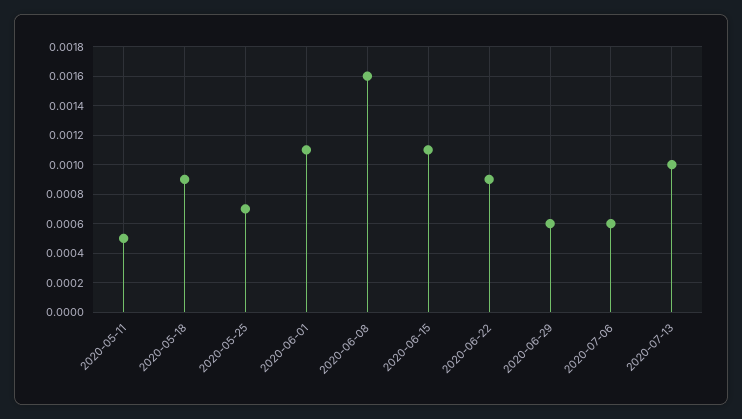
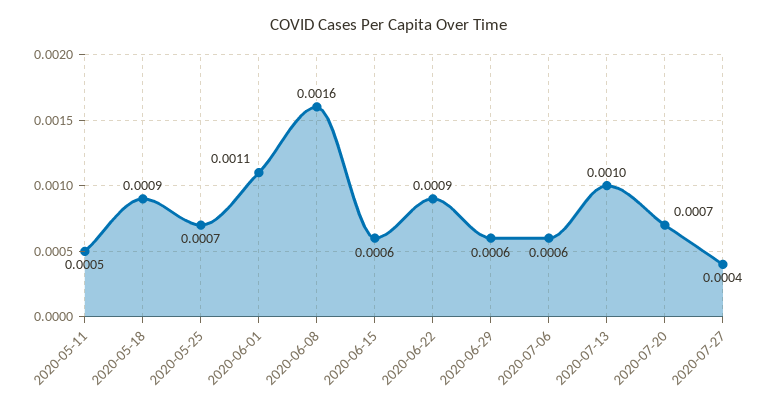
2020-06-15: 0.0011 -> 0.0006
2020-07-20: none -> 0.0007
2020-07-27: none -> 0.0004

